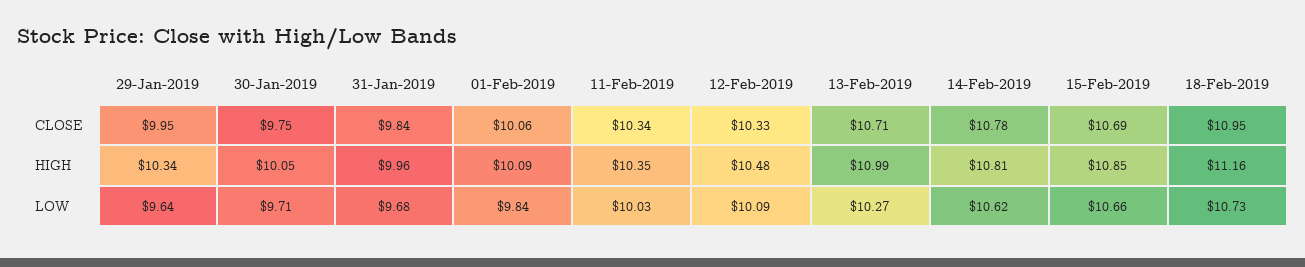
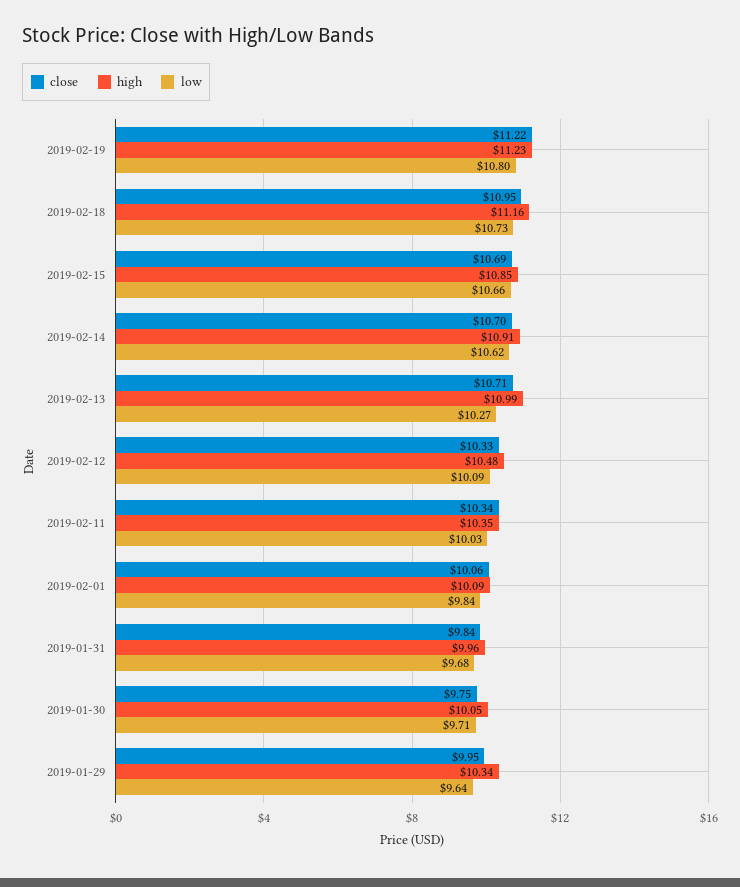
CLOSE, 14-Feb-2019: 10.78 -> 10.7
HIGH, 14-Feb-2019: 10.81 -> 10.91
CLOSE, 2019-02-19: none -> 11.22
HIGH, 2019-02-19: none -> 11.23
LOW, 2019-02-19: none -> 10.8

